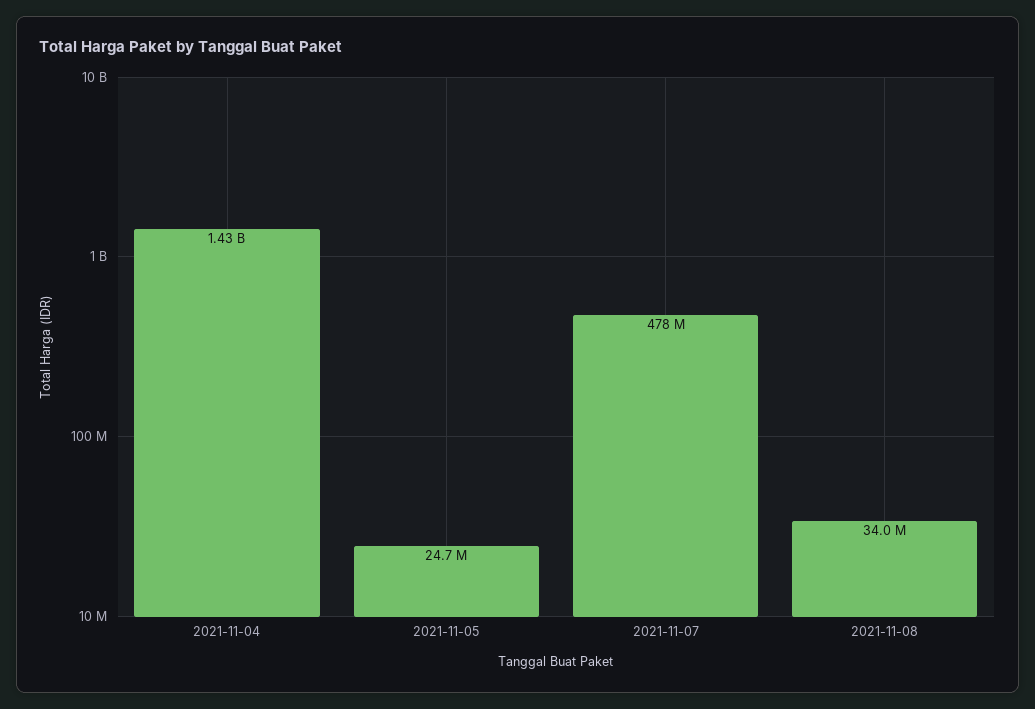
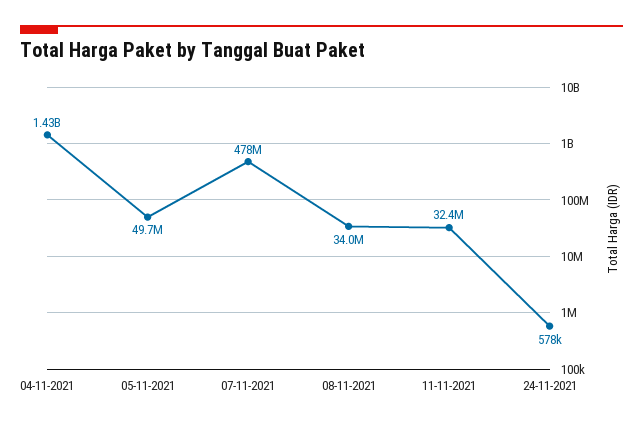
2021-11-05: 24700000 -> 49700000
11-11-2021: none -> 32400000
24-11-2021: none -> 578000

